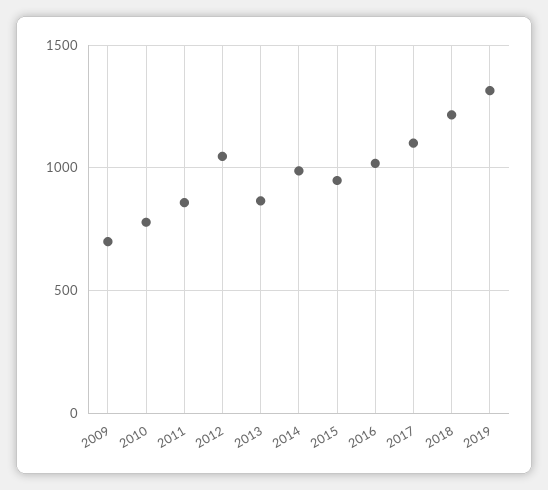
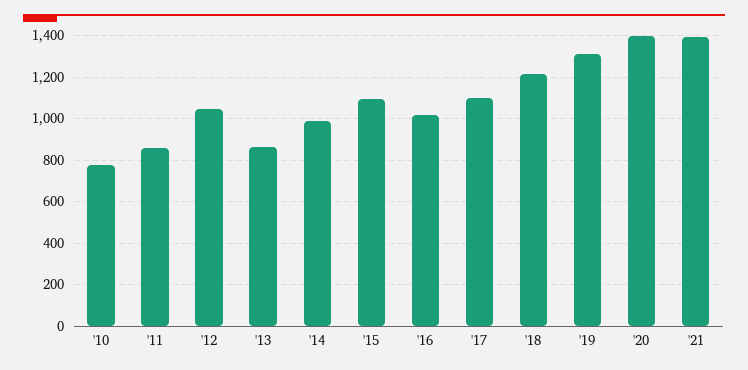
2009: 700 -> none
2015: 950 -> 1100
'20: none -> 1400
'21: none -> 1400

